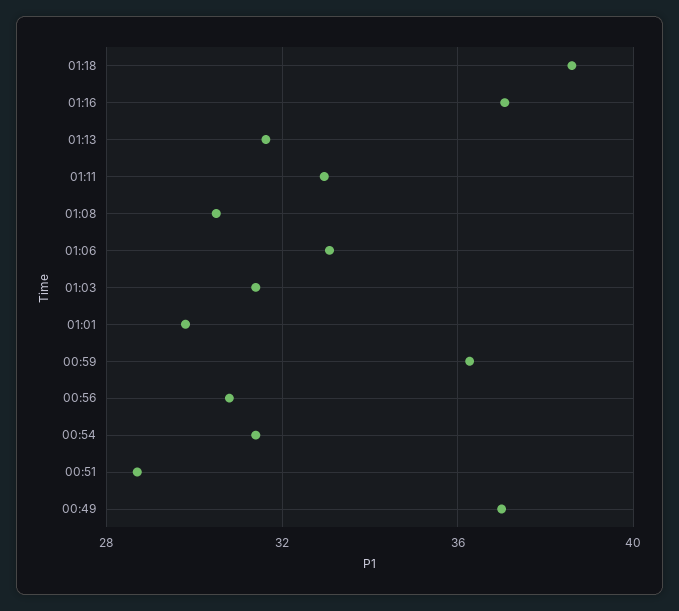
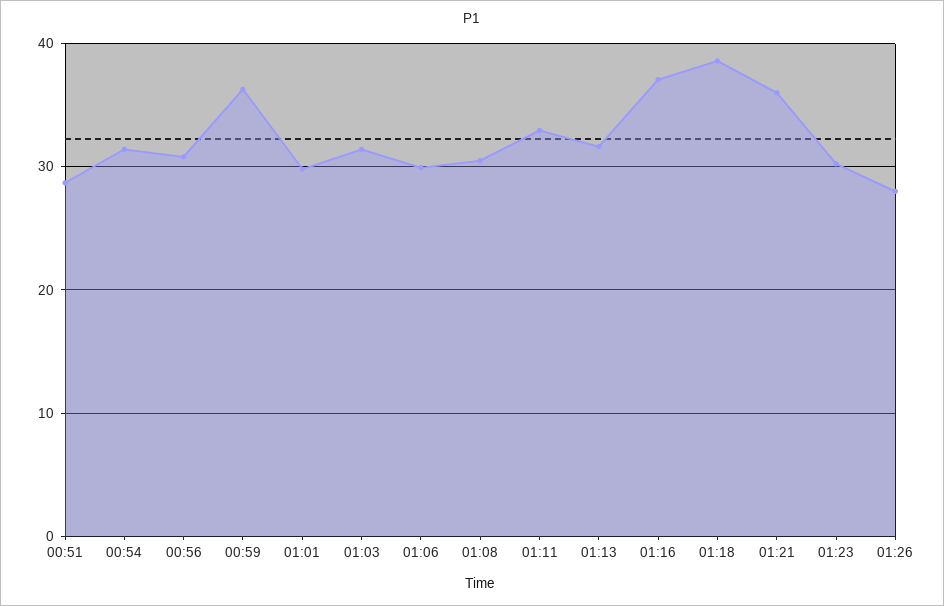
01:06: 33 -> 30
00:49: 37 -> none
01:21: none -> 36
01:23: none -> 30
01:26: none -> 28

